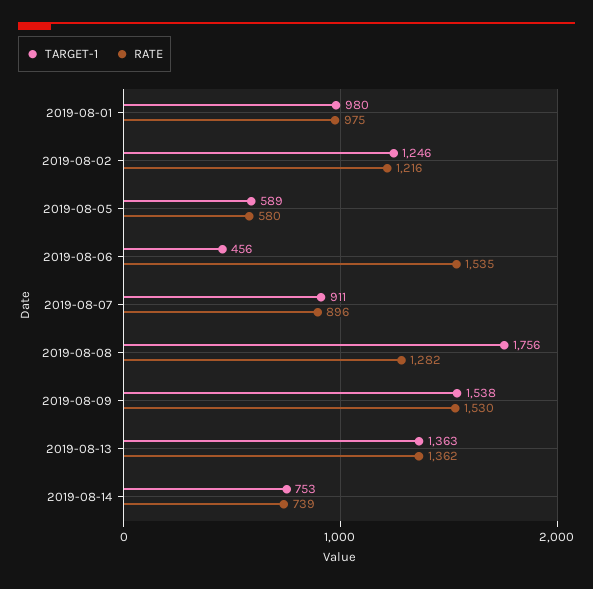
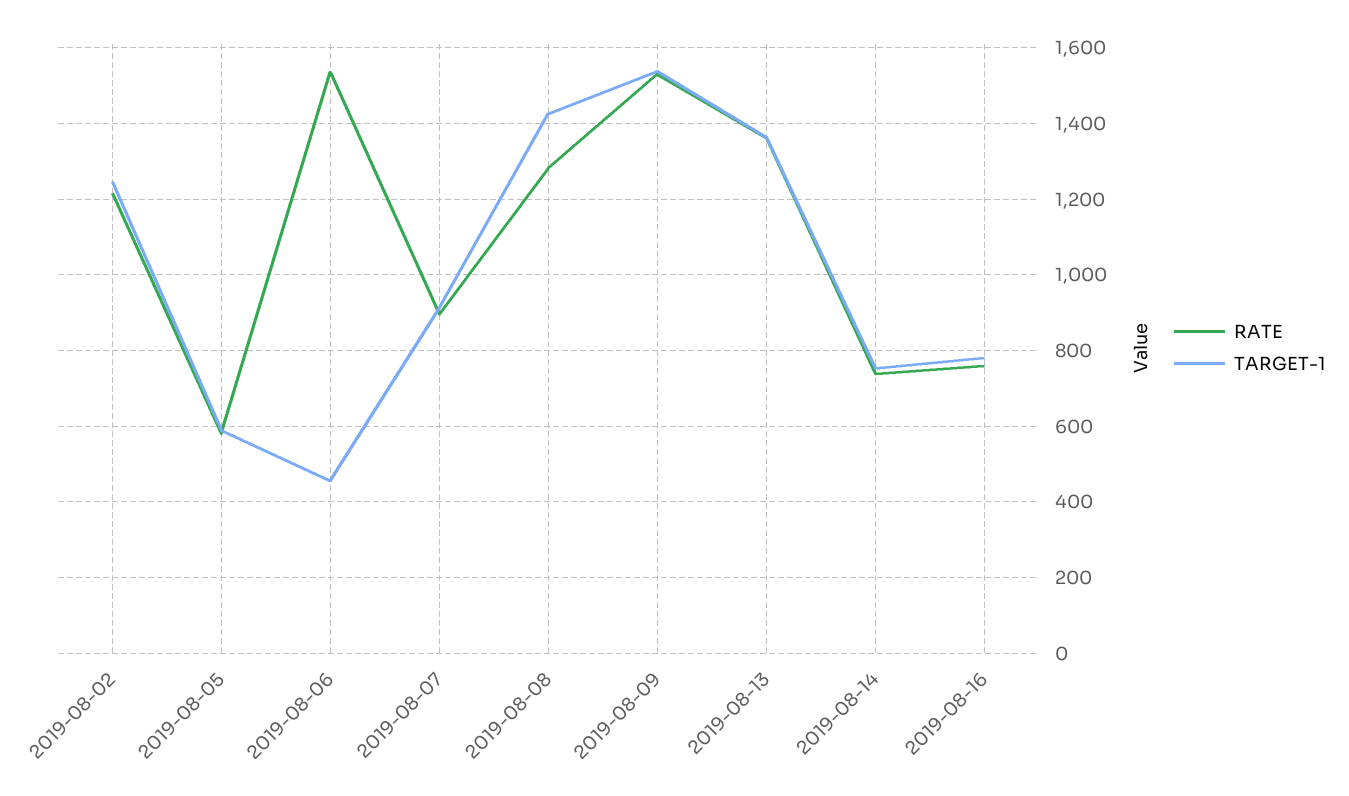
TARGET-1, 2019-08-01: 980 -> none
RATE, 2019-08-01: 975 -> none
TARGET-1, 2019-08-08: 1756 -> 1420
RATE, 2019-08-16: none -> 760
TARGET-1, 2019-08-16: none -> 780

